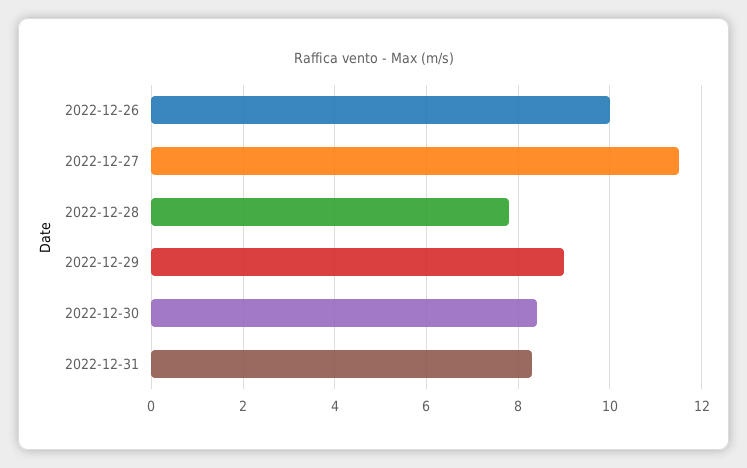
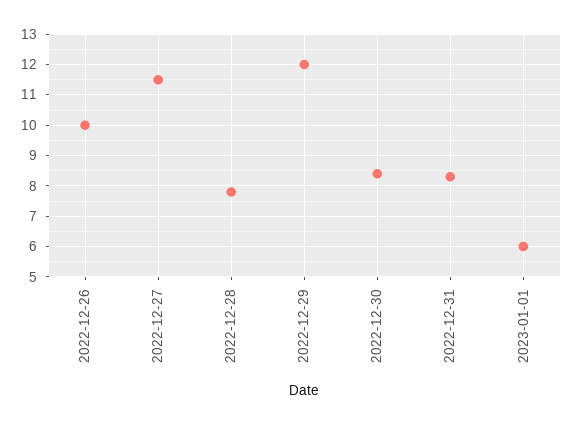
2022-12-29: 9 -> 12
2023-01-01: none -> 6

